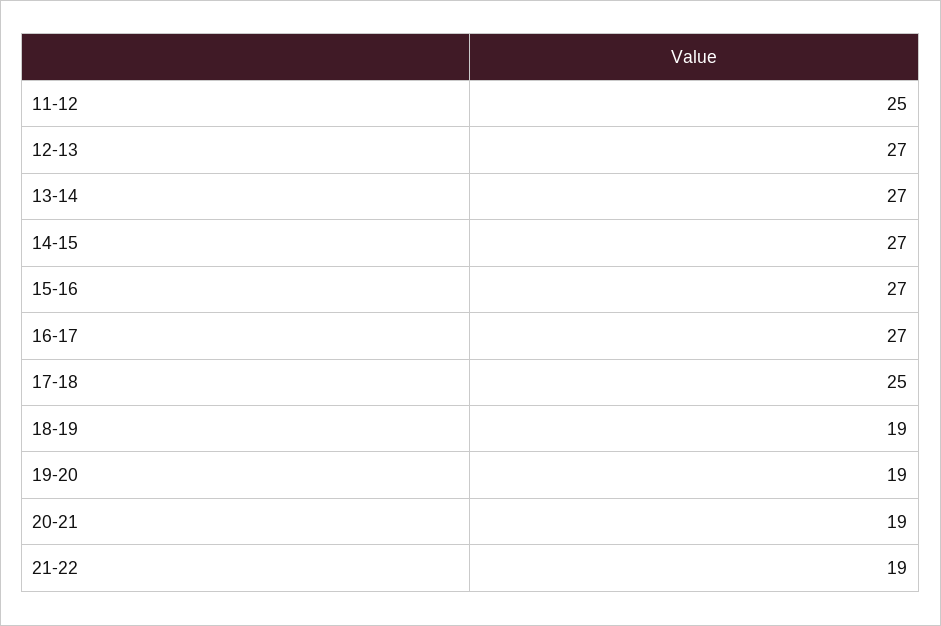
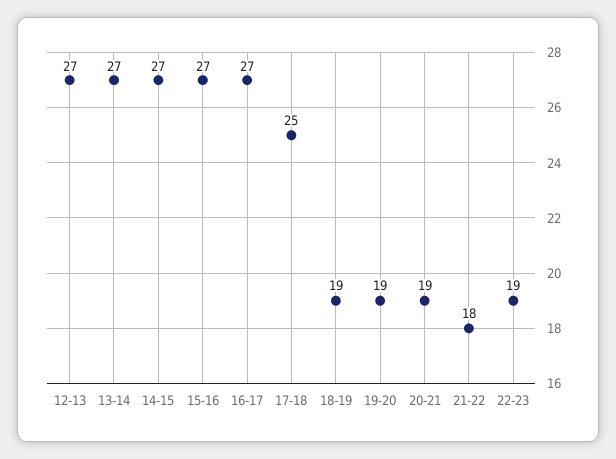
11-12: 25 -> none
21-22: 19 -> 18
22-23: none -> 19

